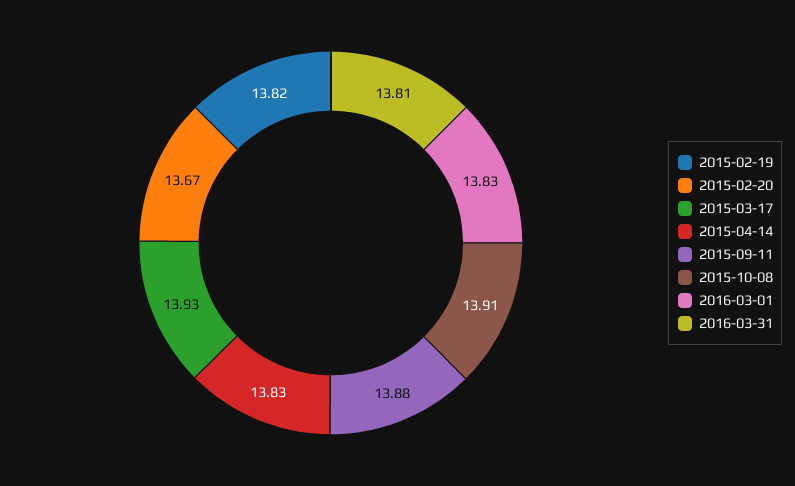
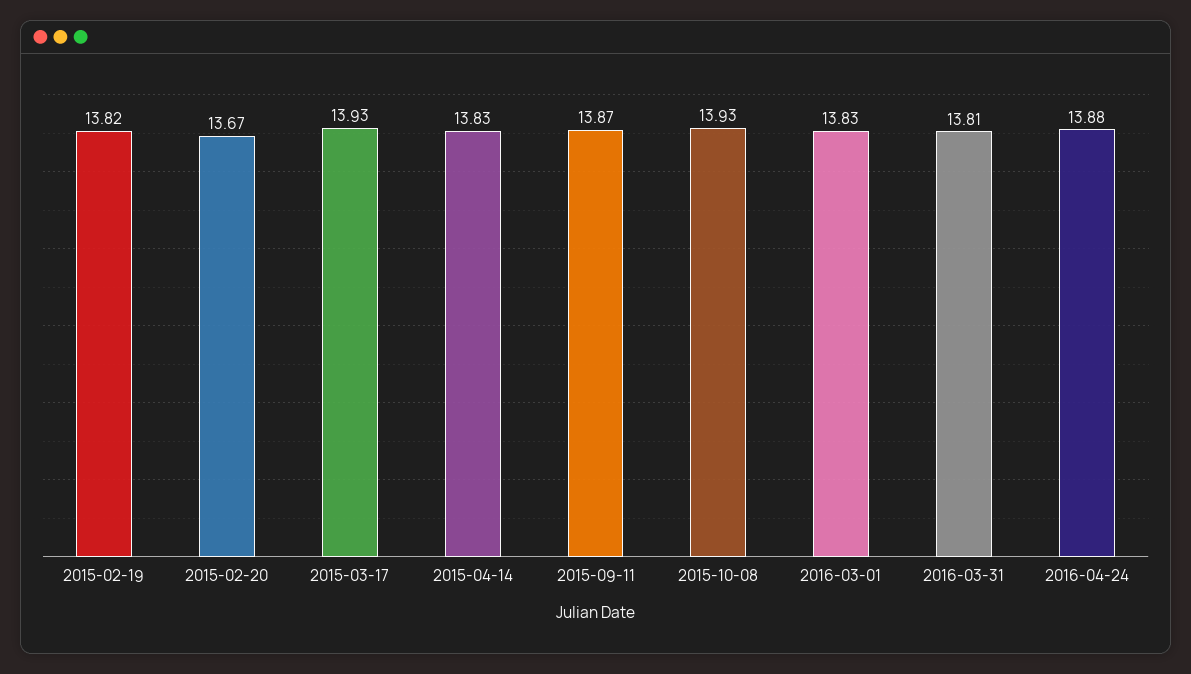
2015-09-11: 13.88 -> 13.87
2015-10-08: 13.91 -> 13.93
2016-04-24: none -> 13.88

